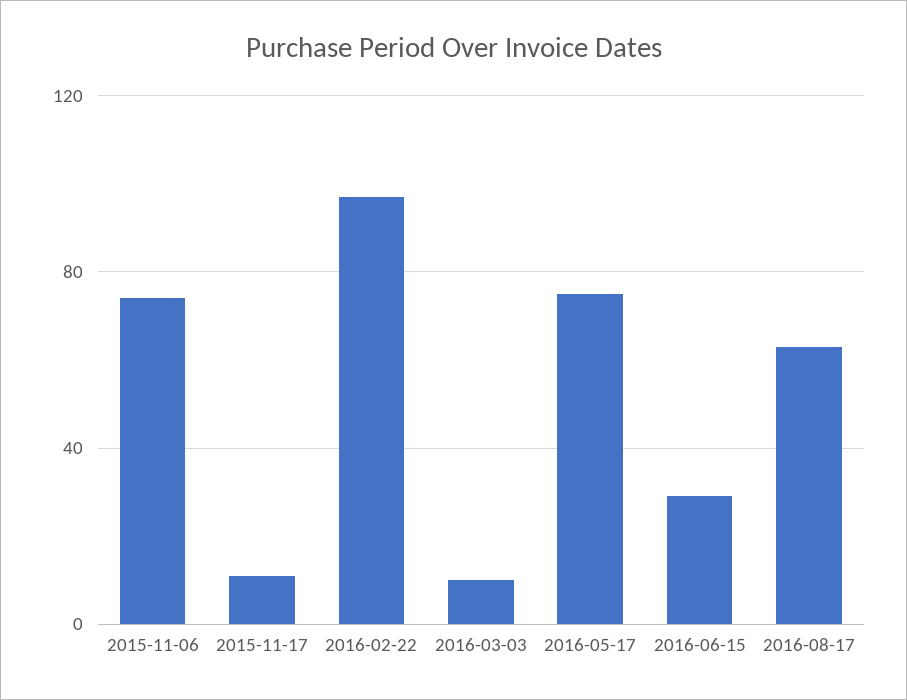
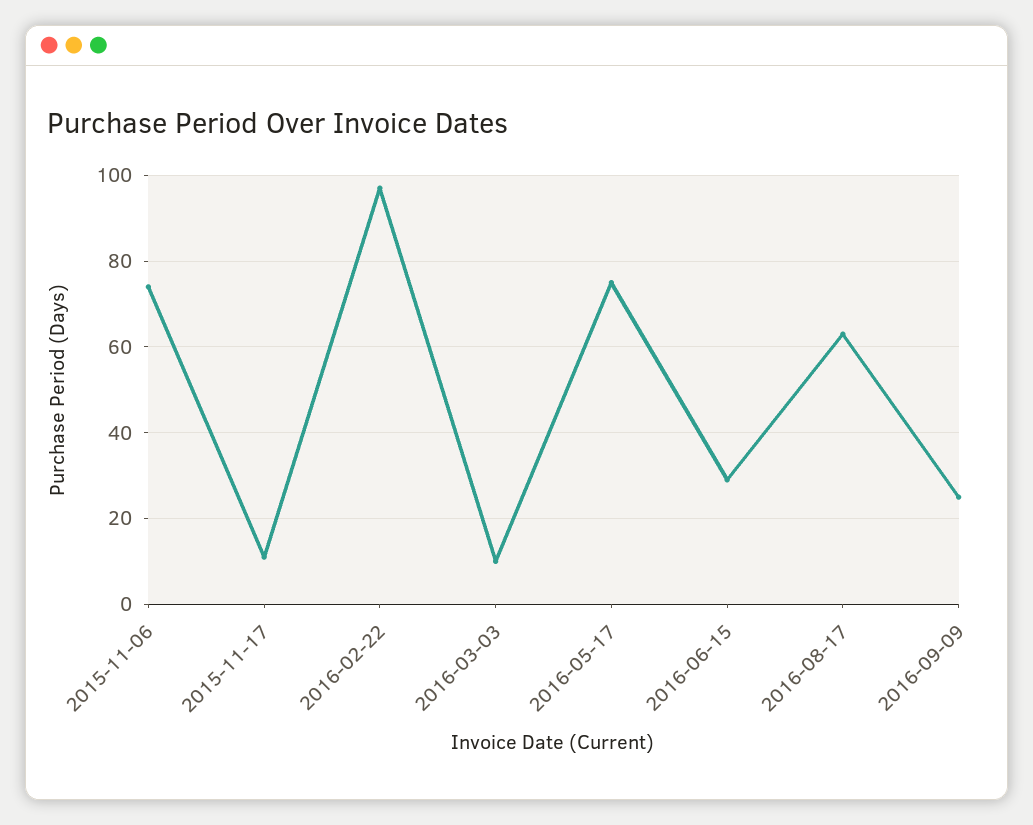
2016-09-09: none -> 25

